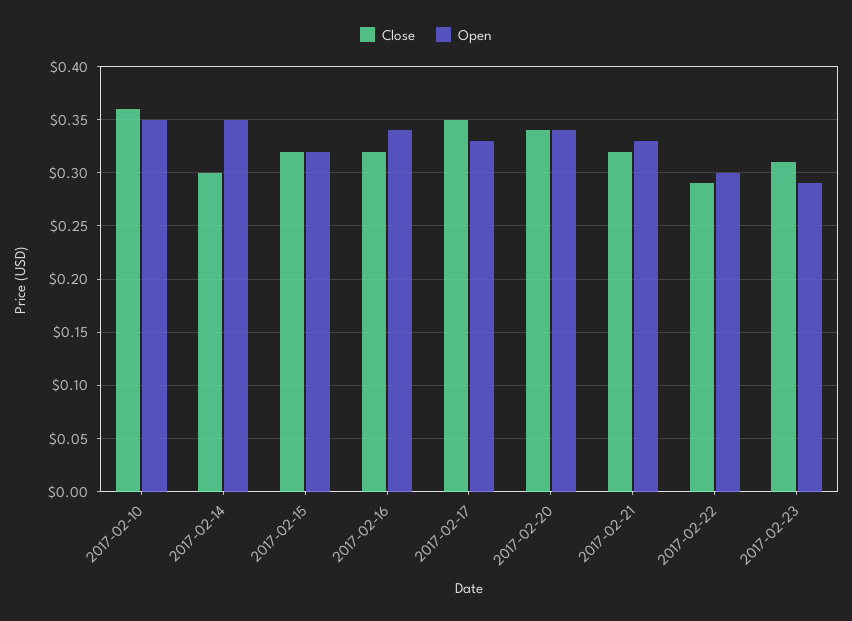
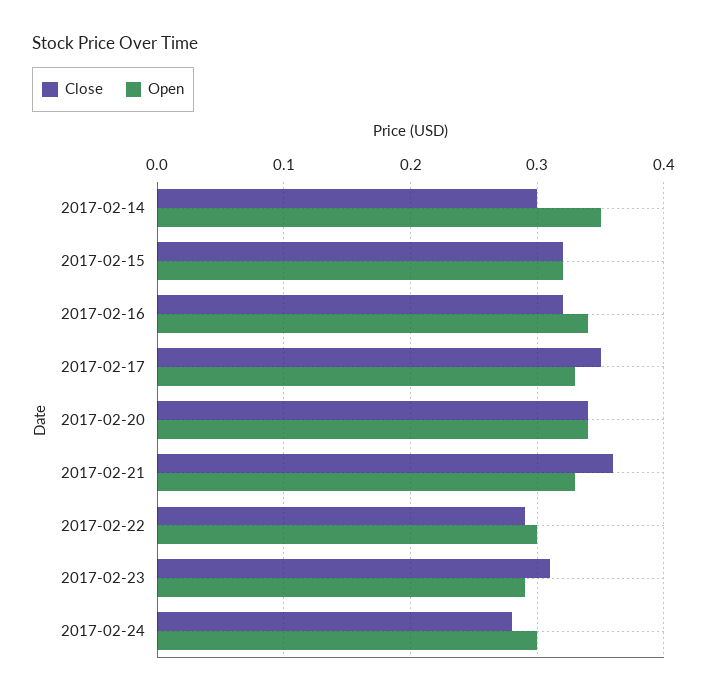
Close, 2017-02-10: 0.36 -> none
Open, 2017-02-10: 0.35 -> none
Close, 2017-02-21: 0.32 -> 0.36
Close, 2017-02-24: none -> 0.28
Open, 2017-02-24: none -> 0.3

